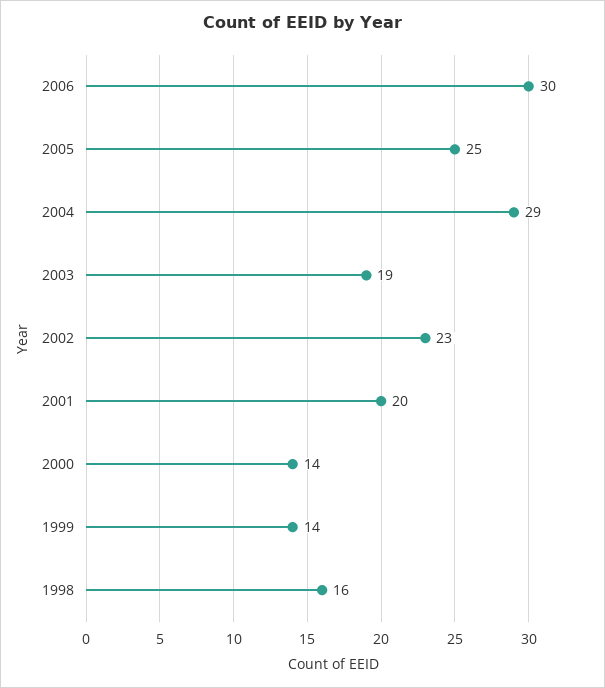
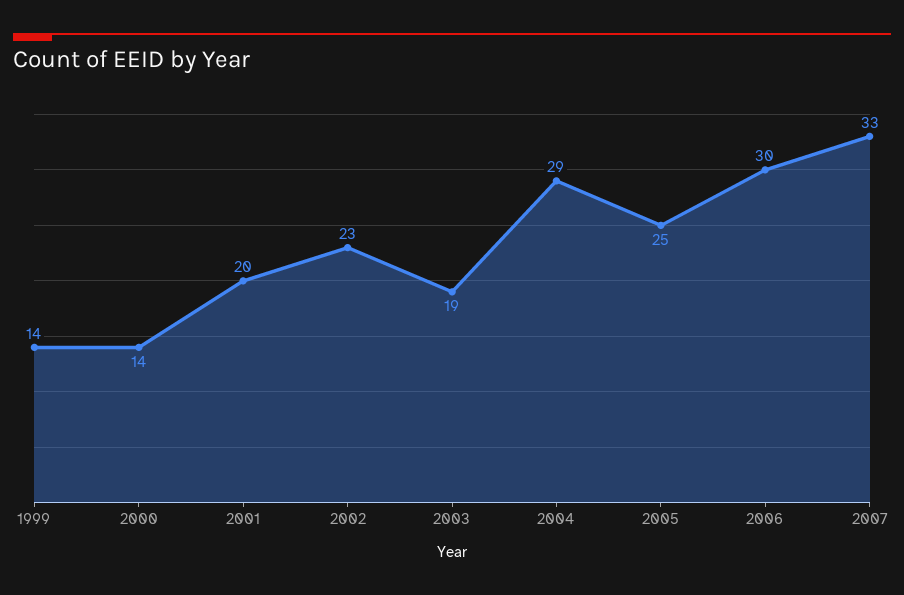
1998: 16 -> none
2007: none -> 33

